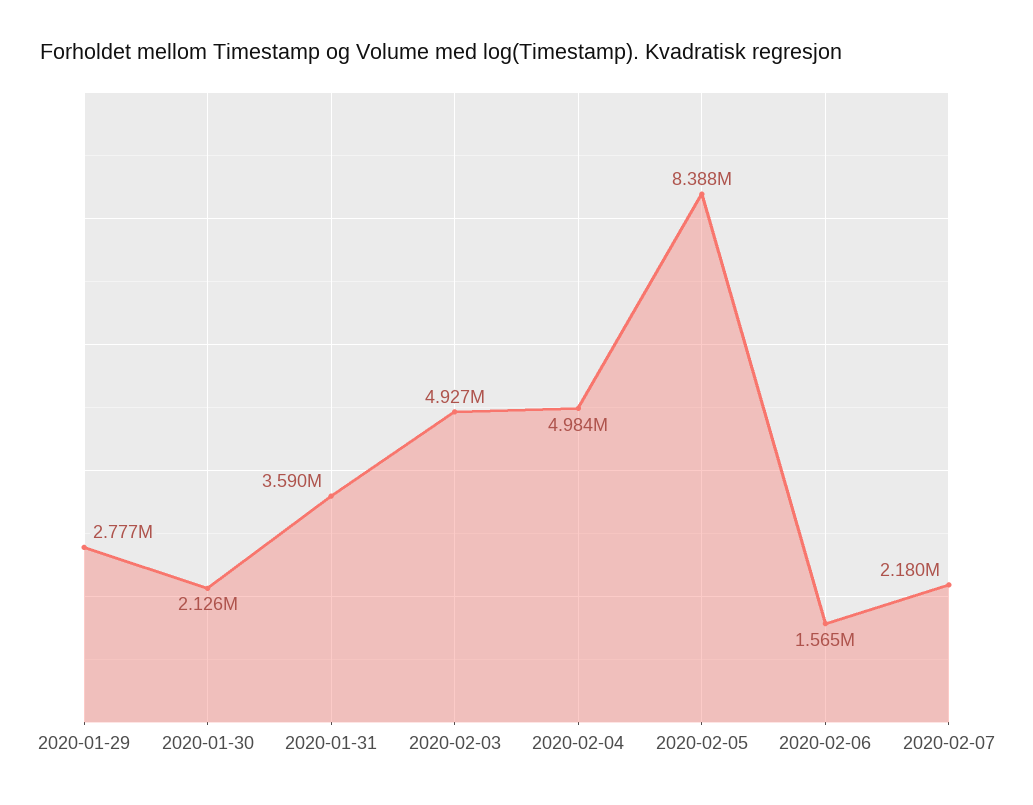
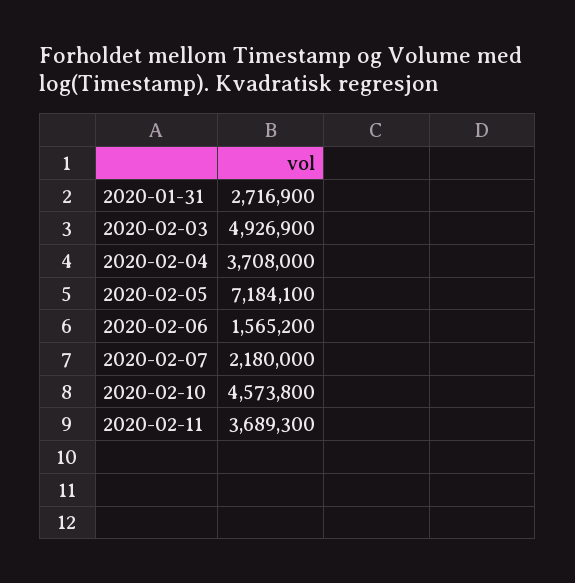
2020-01-29: 2777000 -> none
2020-01-30: 2126000 -> none
2020-01-31: 3590000 -> 2716900
2020-02-04: 4984000 -> 3708000
2020-02-05: 8388000 -> 7184100
2020-02-10: none -> 4573800
2020-02-11: none -> 3689300

